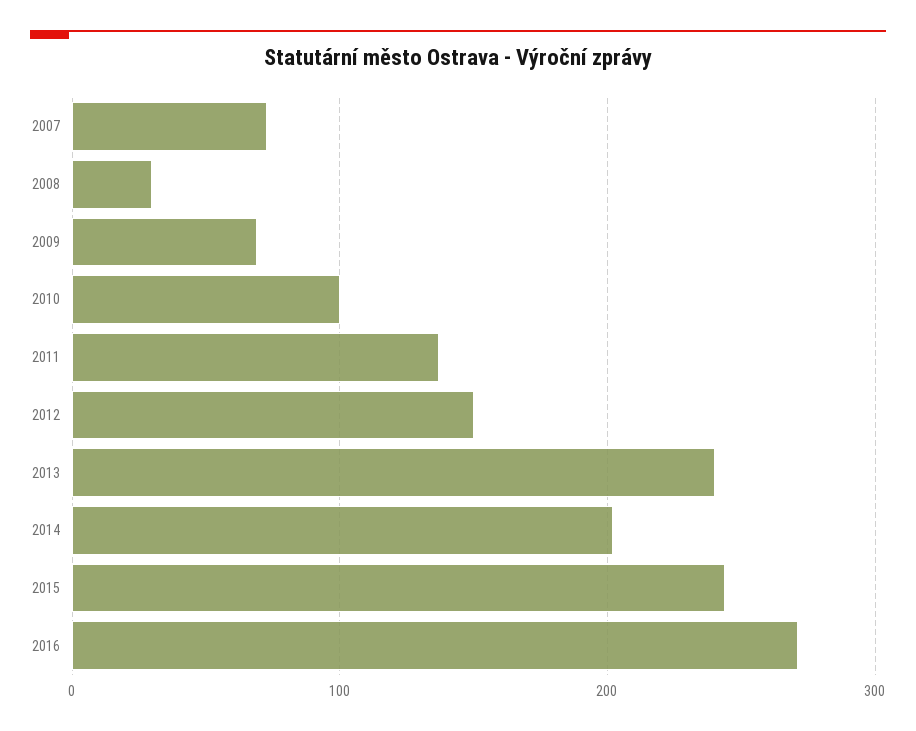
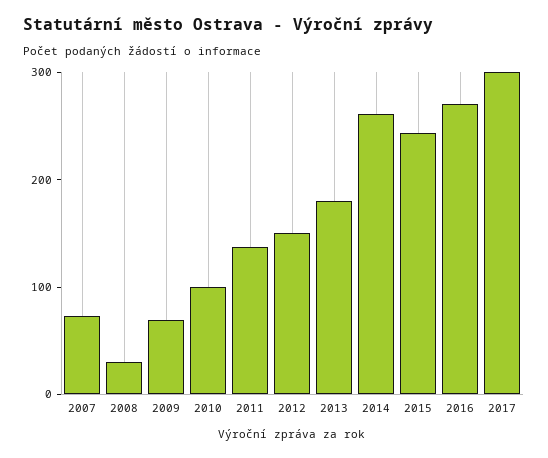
2013: 240 -> 180
2014: 200 -> 260
2017: none -> 300

